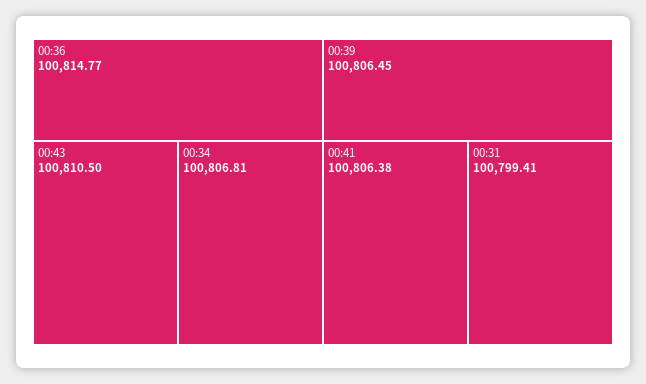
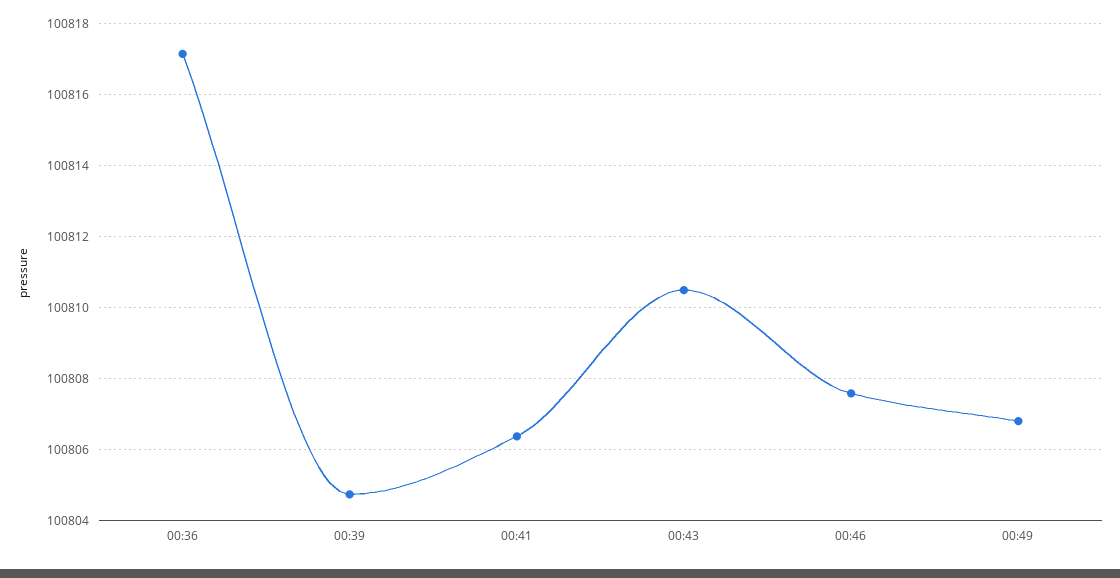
00:36: 100814.77 -> 100817.2
00:34: 100806.81 -> none
00:39: 100806.45 -> 100804.8
00:31: 100799.41 -> none
00:46: none -> 100807.6
00:49: none -> 100806.8

